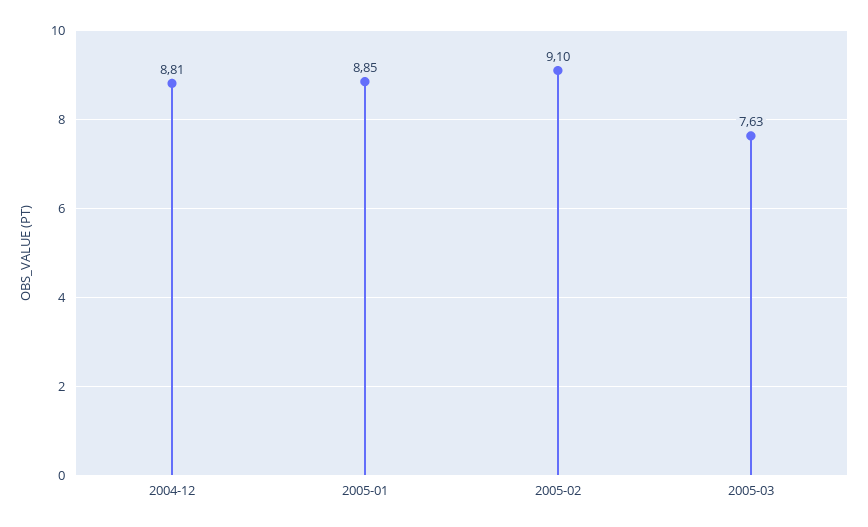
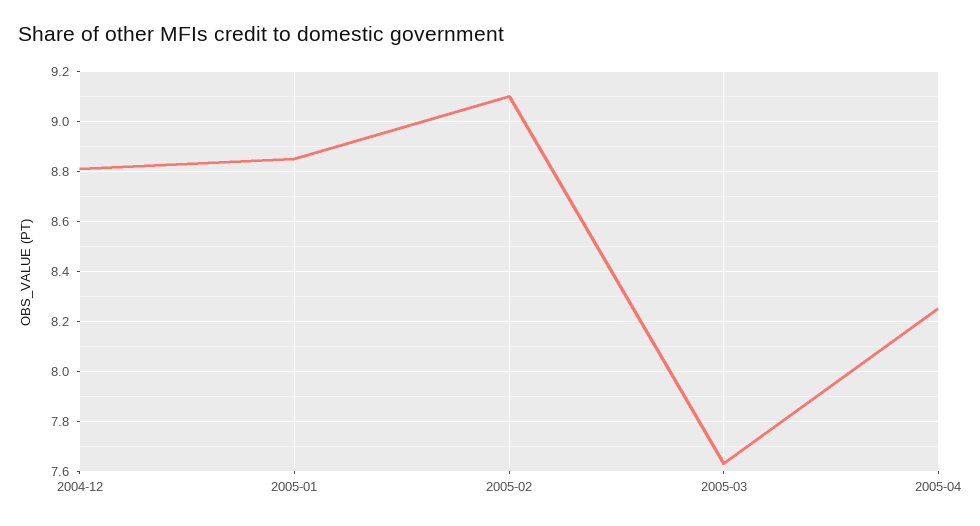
2005-04: none -> 8.25

